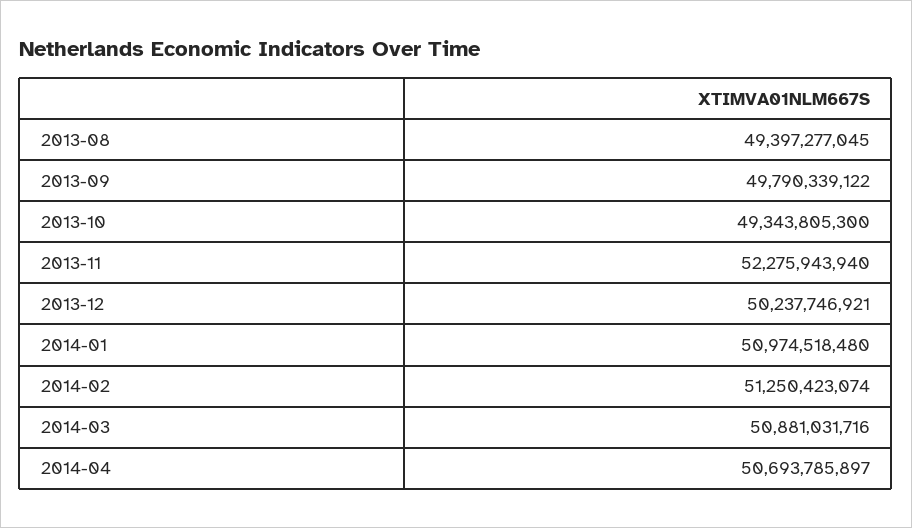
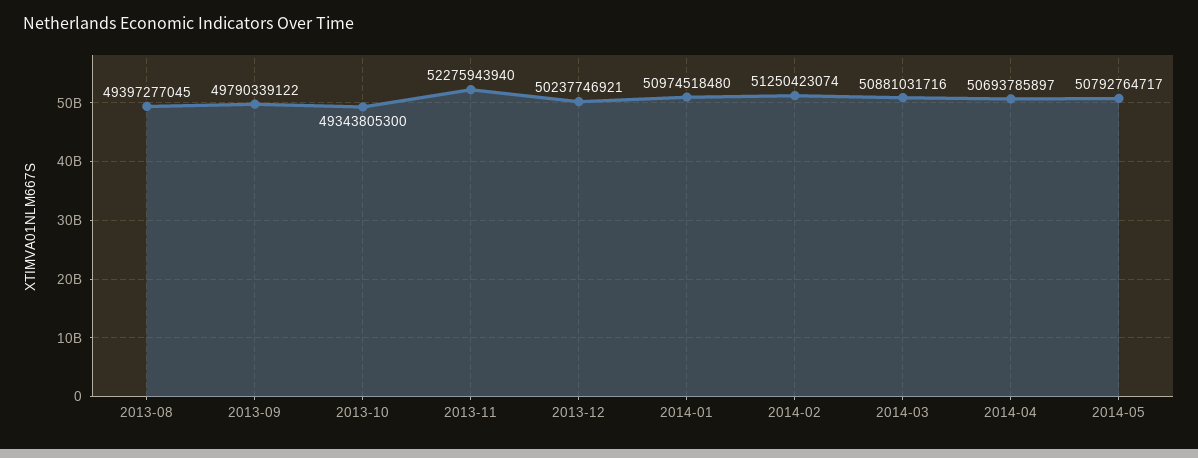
2014-05: none -> 50792764717

